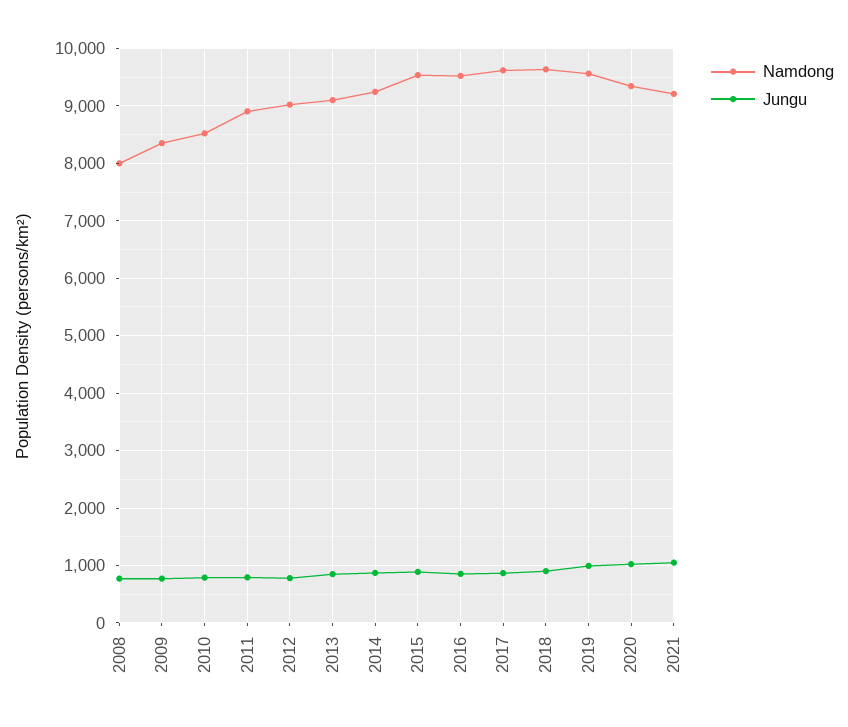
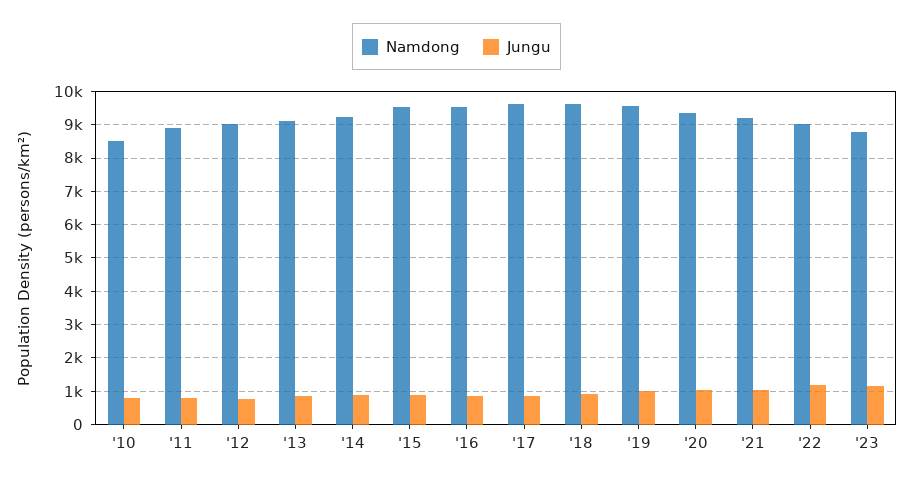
Namdong, 2008: 8000 -> none
Jungu, 2008: 800 -> none
Namdong, 2009: 8400 -> none
Jungu, 2009: 800 -> none
Namdong, '22: none -> 9000
Jungu, '22: none -> 1200
Namdong, '23: none -> 8800
Jungu, '23: none -> 1200

